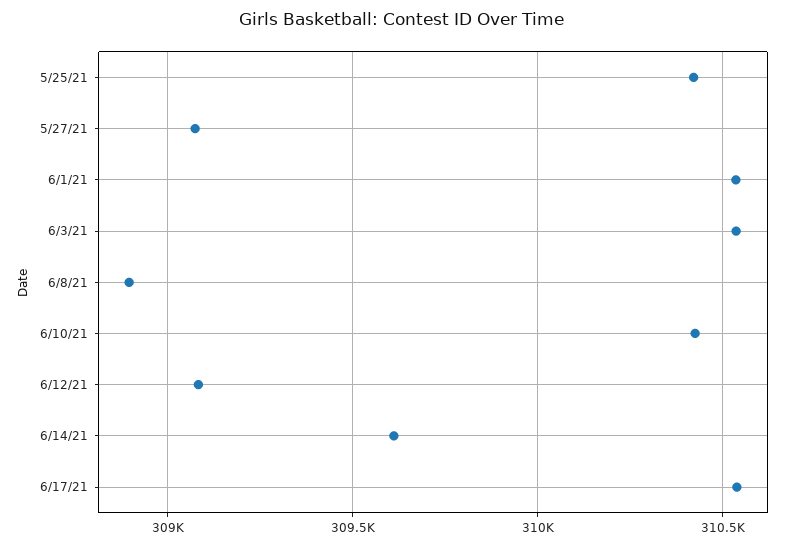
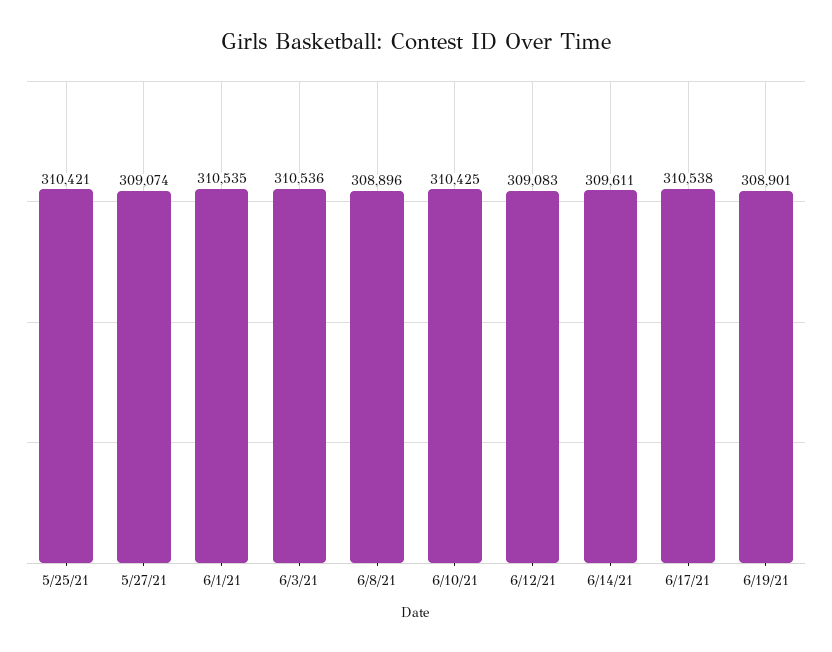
6/19/21: none -> 308901

